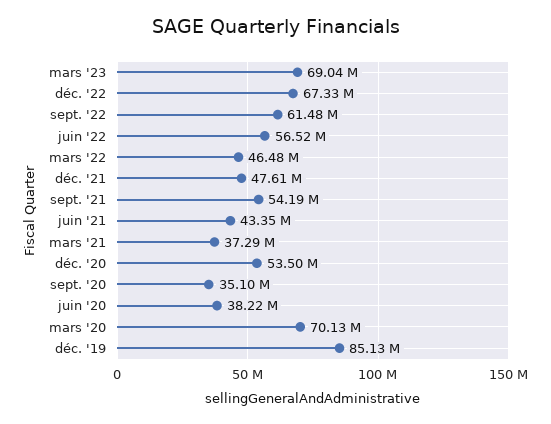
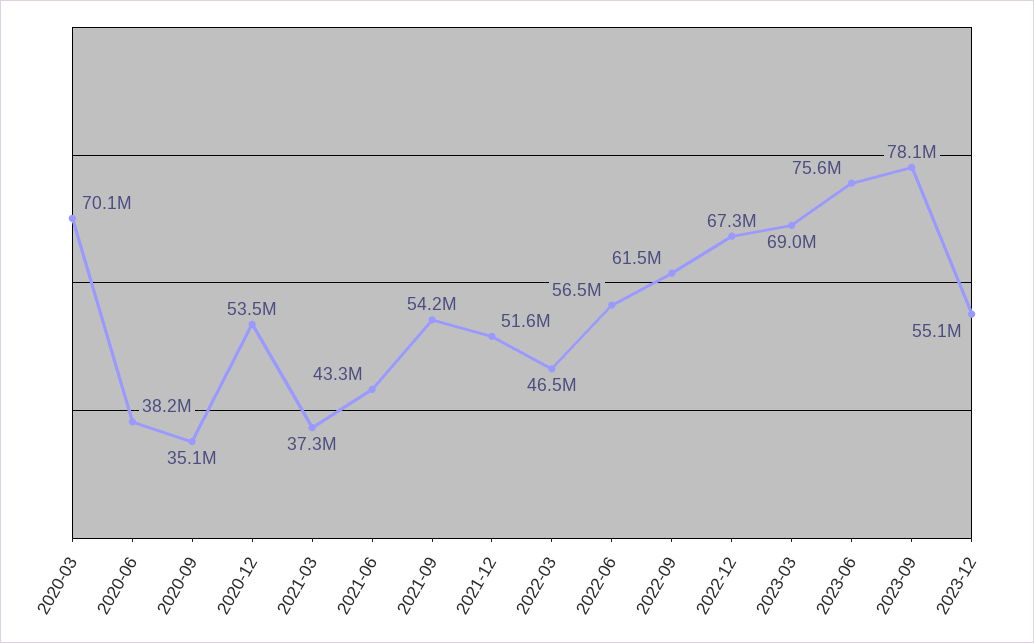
déc. '21: 47610000 -> 51600000
déc. '19: 85130000 -> none
2023-06: none -> 75600000
2023-09: none -> 78100000
2023-12: none -> 55100000

